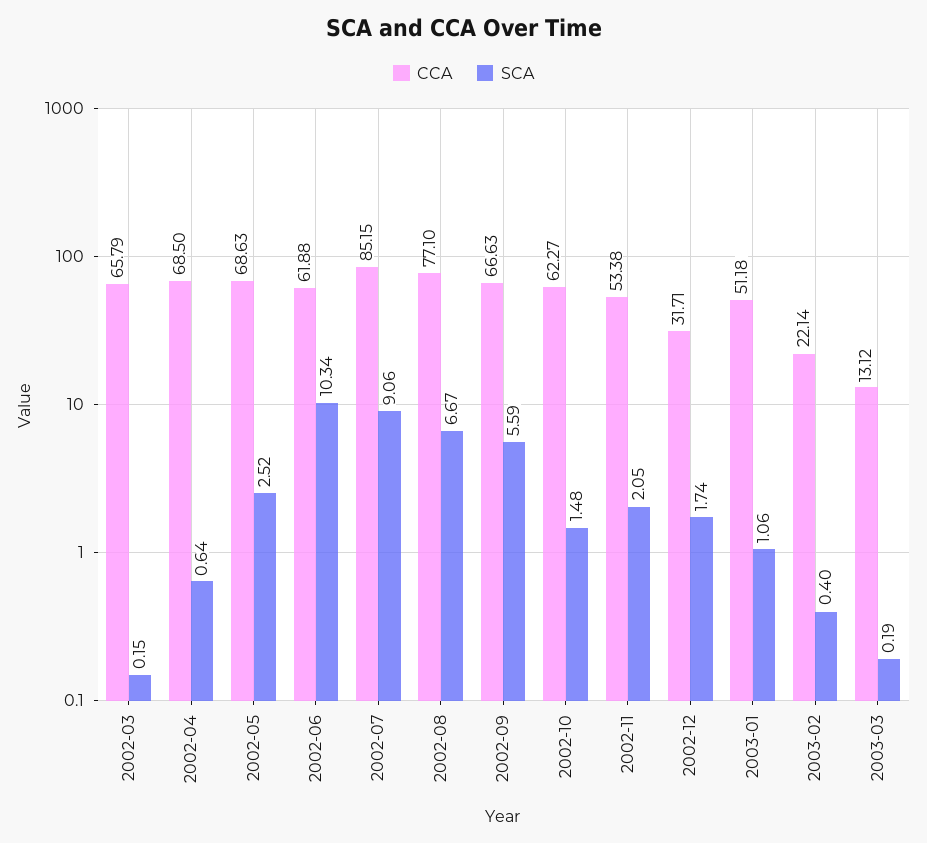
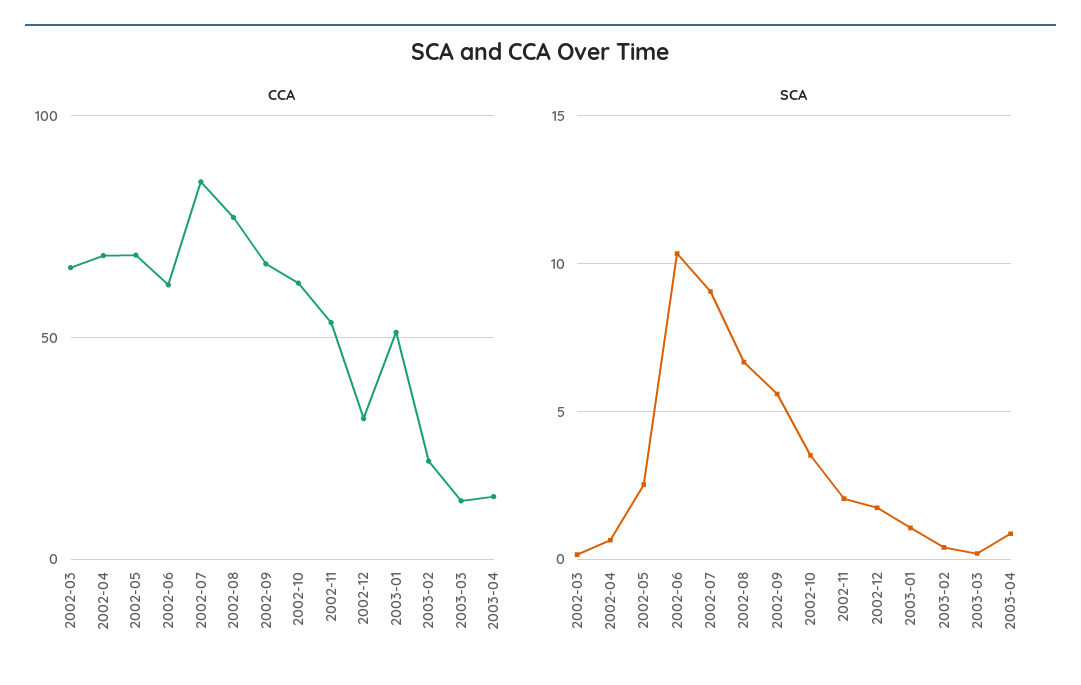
SCA, 2002-10: 1.48 -> 3.5
CCA, 2003-04: none -> 15
SCA, 2003-04: none -> 1

